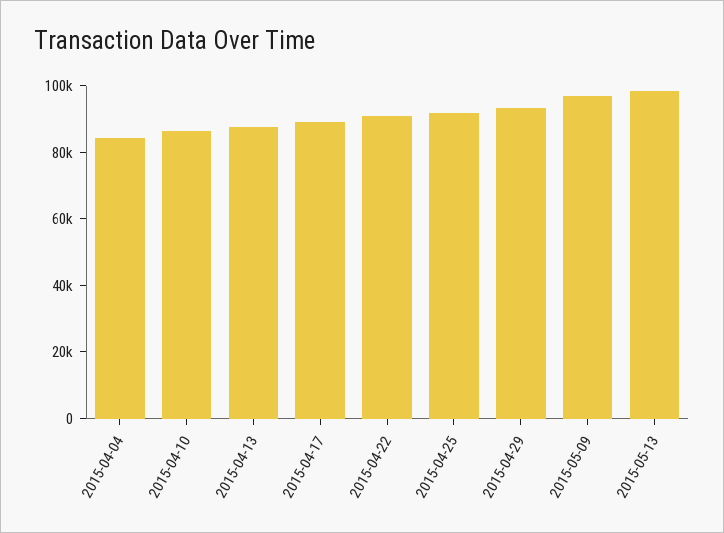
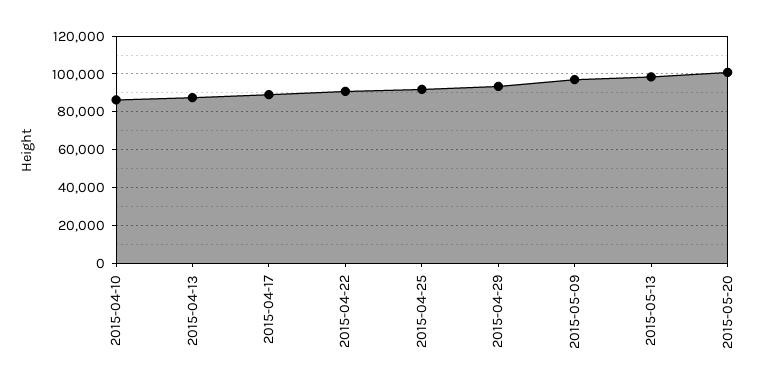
2015-04-04: 85000 -> none
2015-05-20: none -> 100000

